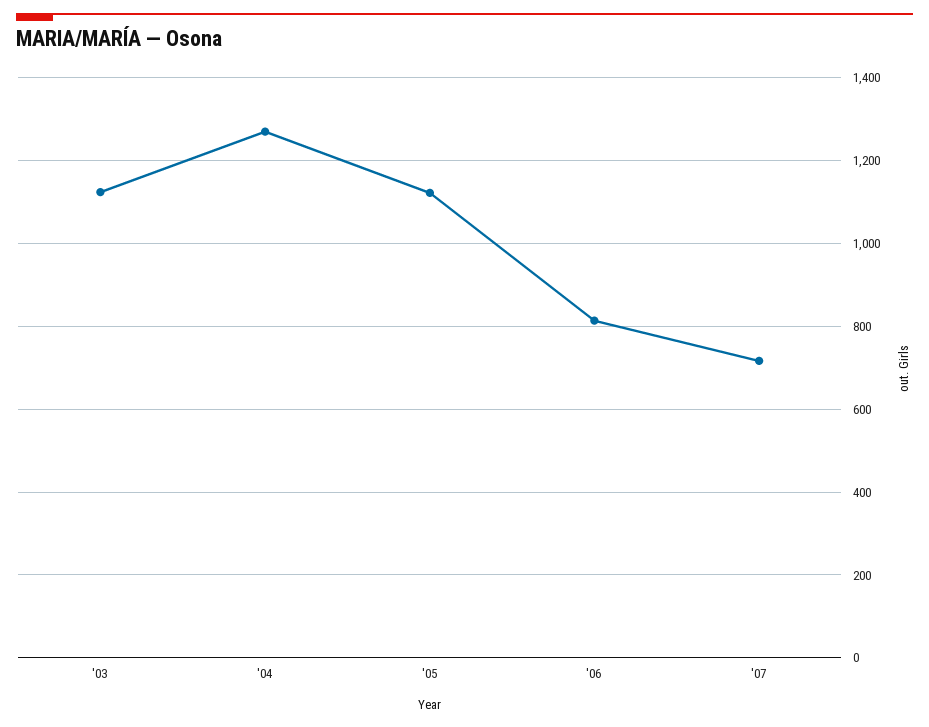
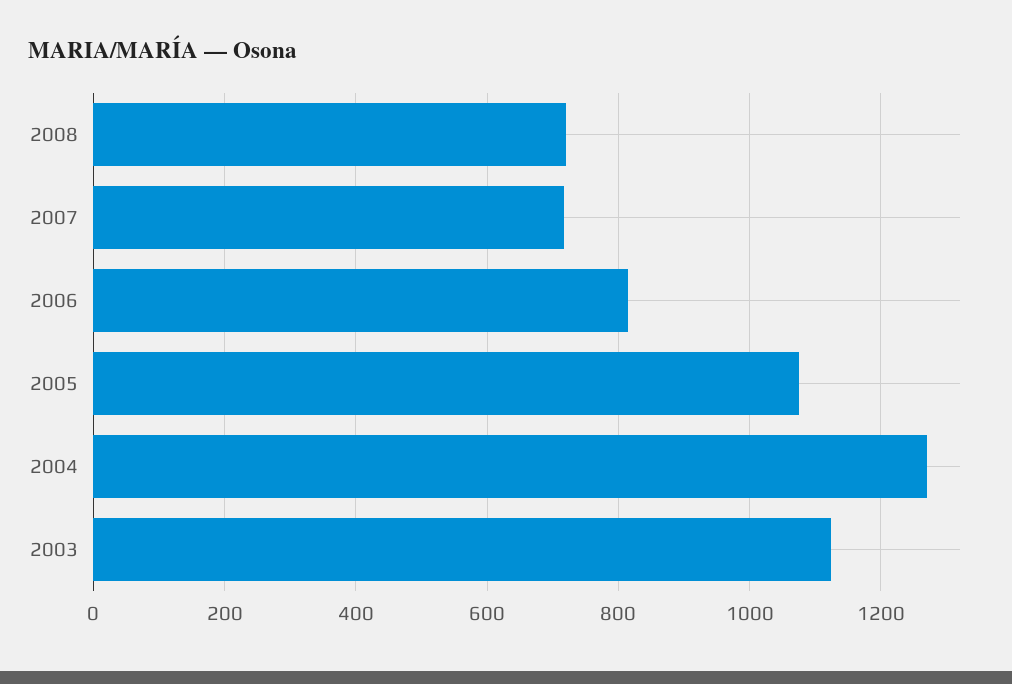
'05: 1120 -> 1080
2008: none -> 720

